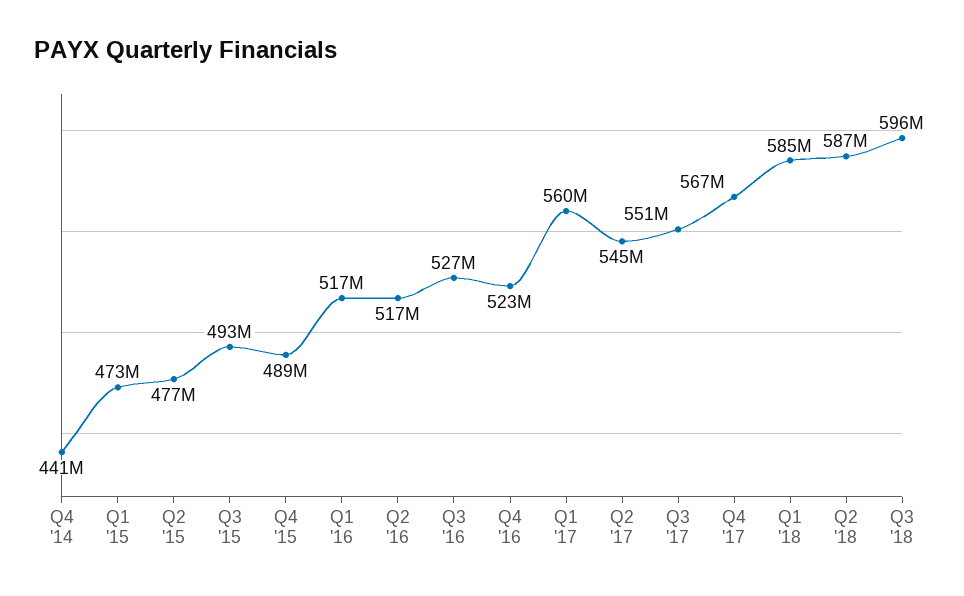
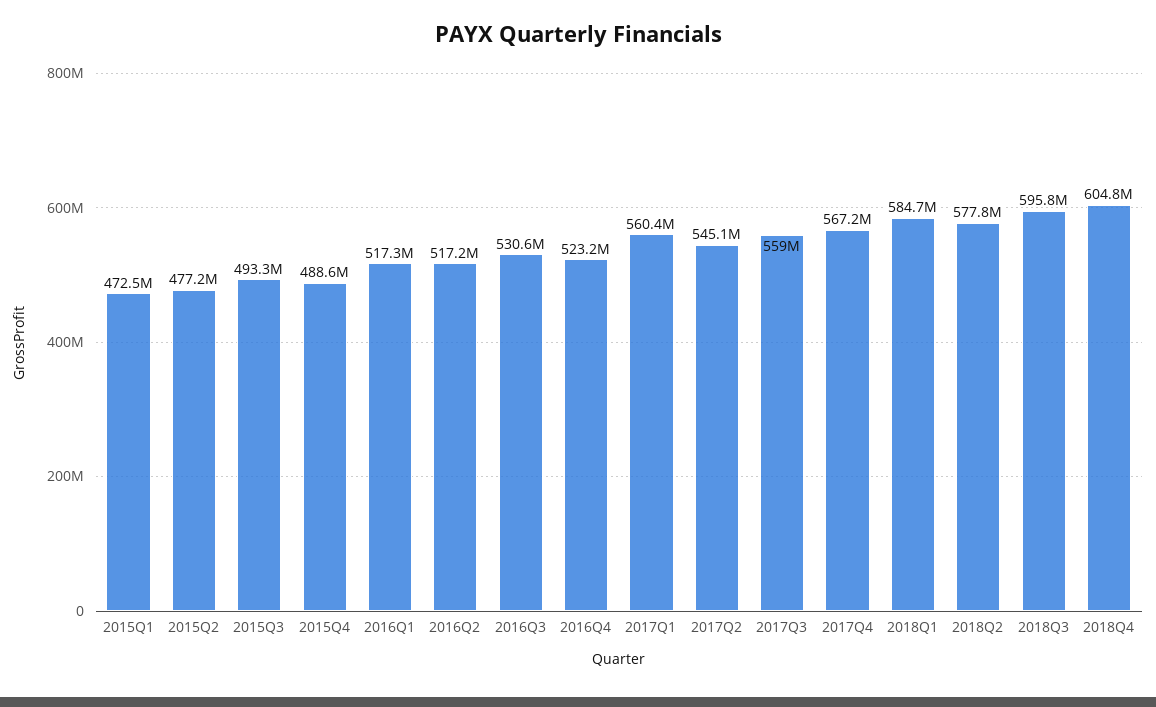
Q4 '14: 441000000 -> none
Q3 '16: 527000000 -> 530600000
Q3 '17: 551000000 -> 559000000
Q2 '18: 587000000 -> 577800000
2018Q4: none -> 604800000

